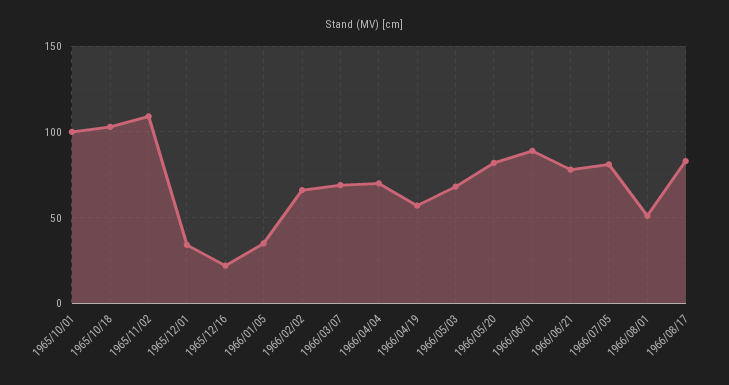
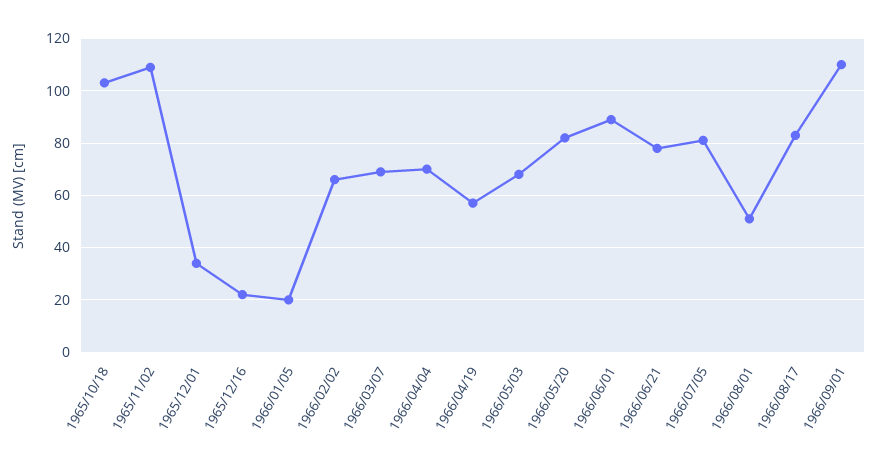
1965/10/01: 100 -> none
1966/01/05: 35 -> 20
1966/09/01: none -> 110

